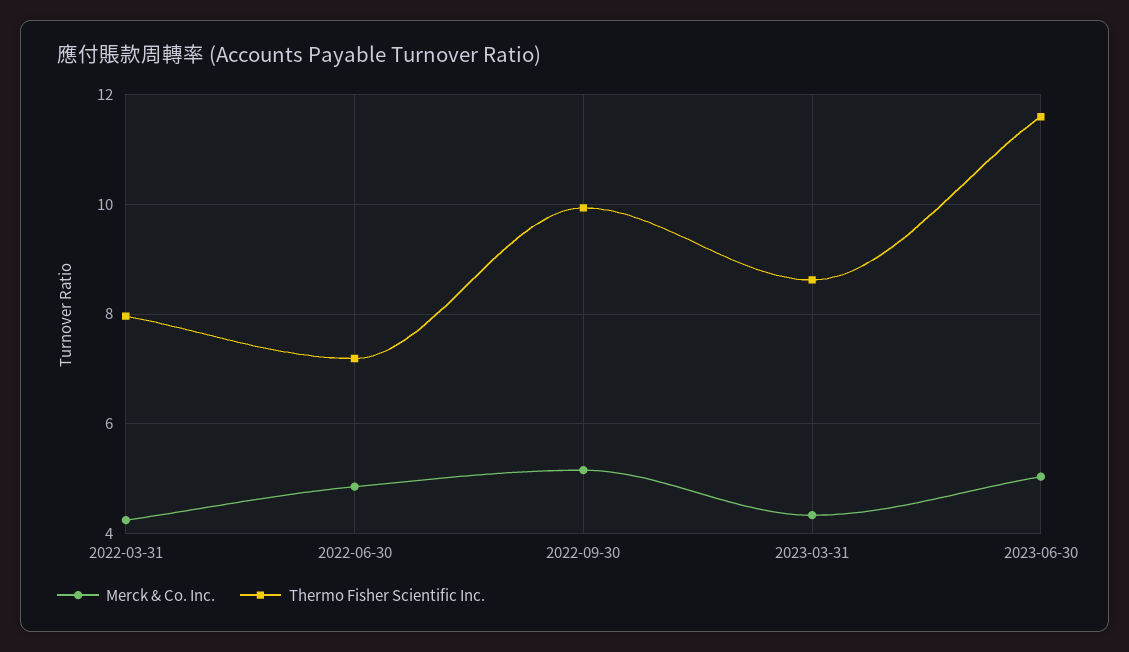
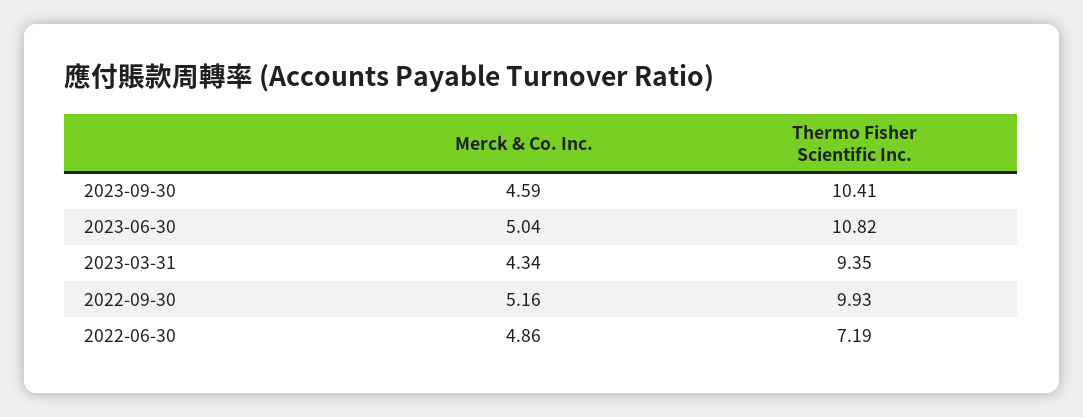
Merck & Co. Inc., 2022-03-31: 4.2 -> none
Thermo Fisher Scientific Inc., 2022-03-31: 8 -> none
Thermo Fisher Scientific Inc., 2023-03-31: 8.6 -> 9.35
Thermo Fisher Scientific Inc., 2023-06-30: 11.6 -> 10.82
Merck & Co. Inc., 2023-09-30: none -> 4.59
Thermo Fisher Scientific Inc., 2023-09-30: none -> 10.41

